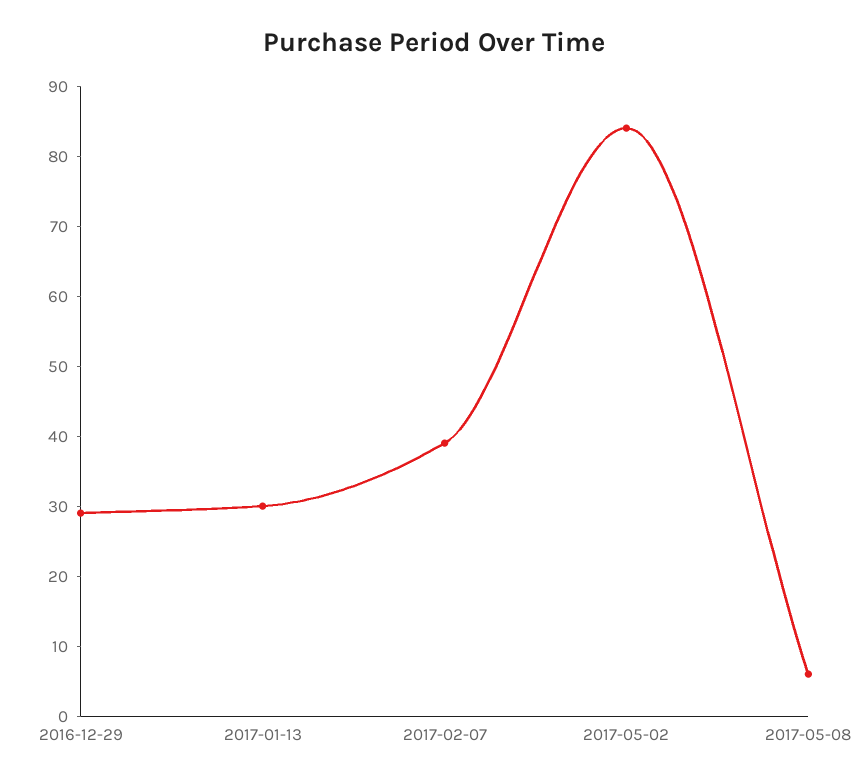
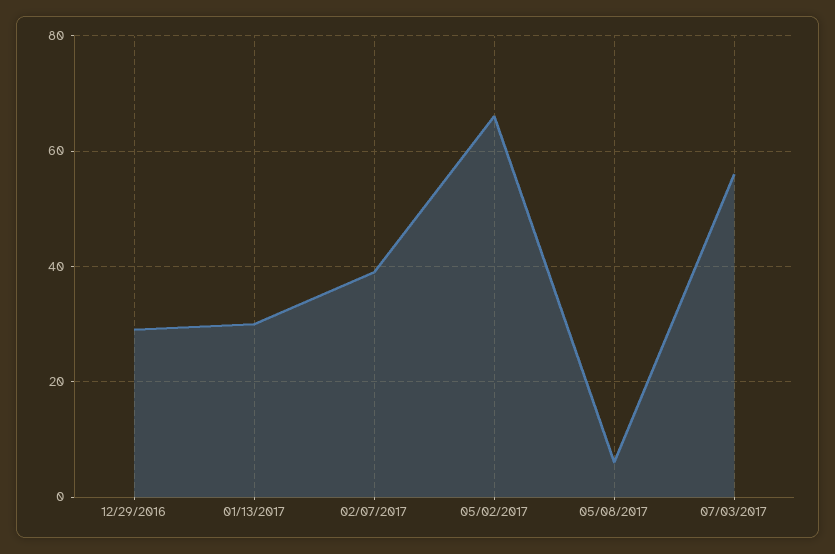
2017-05-02: 85 -> 65
07/03/2017: none -> 55

